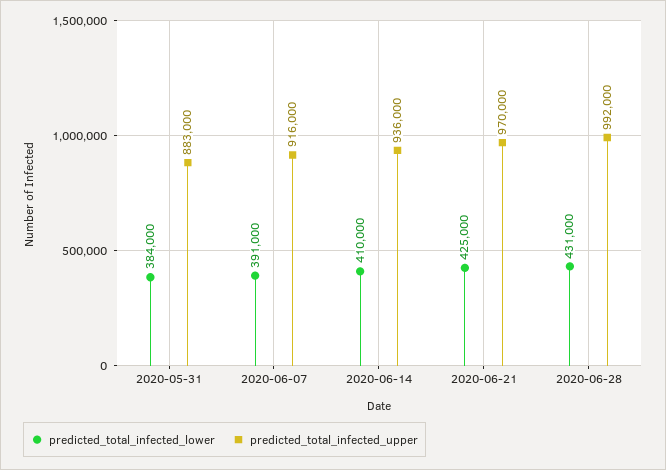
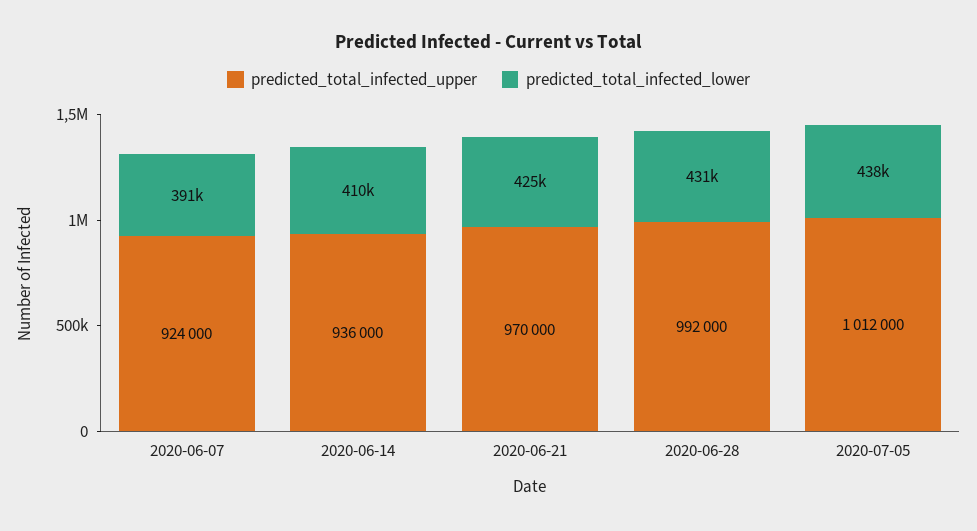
predicted_total_infected_lower, 2020-05-31: 384000 -> none
predicted_total_infected_upper, 2020-05-31: 883000 -> none
predicted_total_infected_upper, 2020-06-07: 916000 -> 924000
predicted_total_infected_upper, 2020-07-05: none -> 1012000
predicted_total_infected_lower, 2020-07-05: none -> 438000

